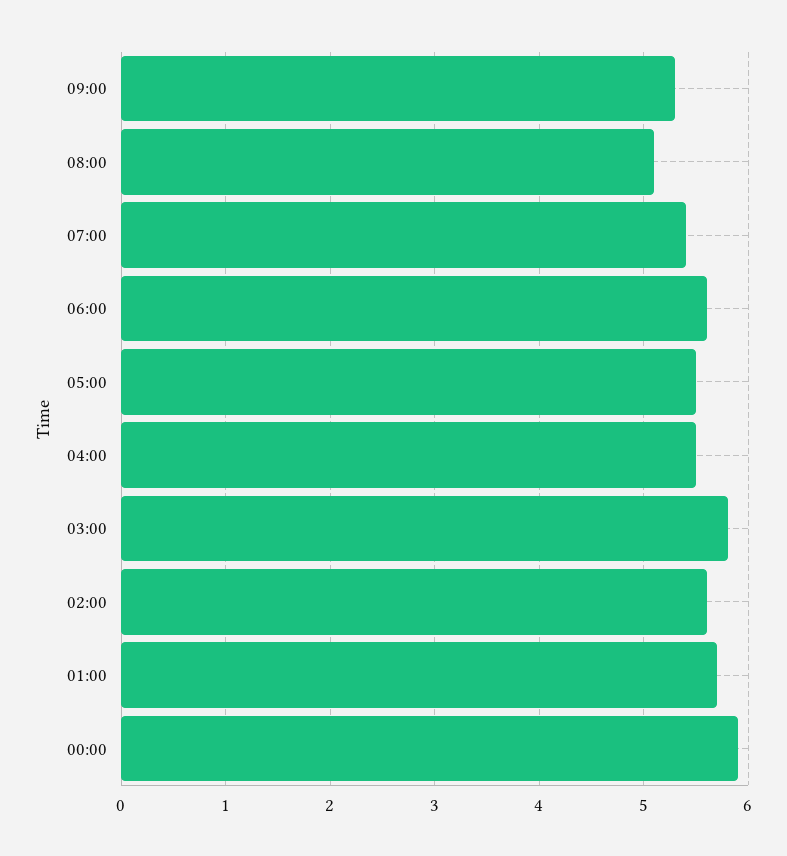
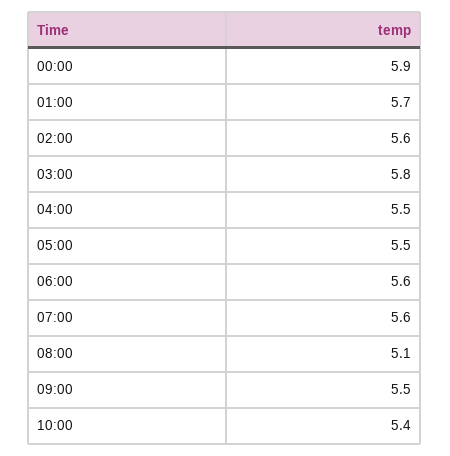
09:00: 5.3 -> 5.5
07:00: 5.4 -> 5.6
10:00: none -> 5.4

